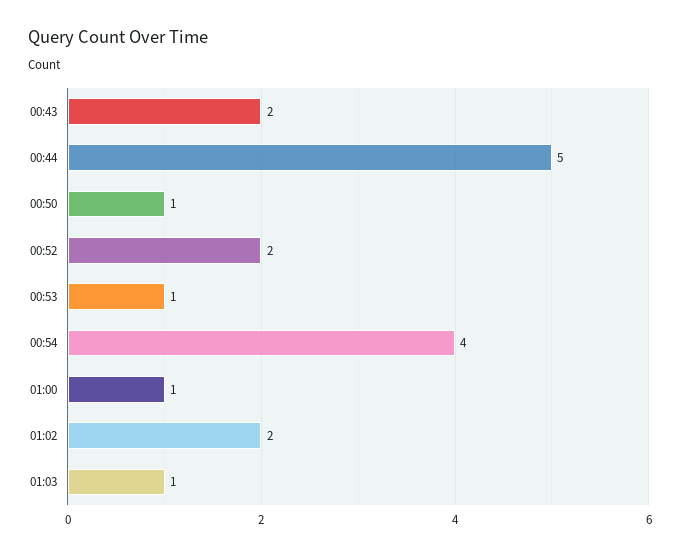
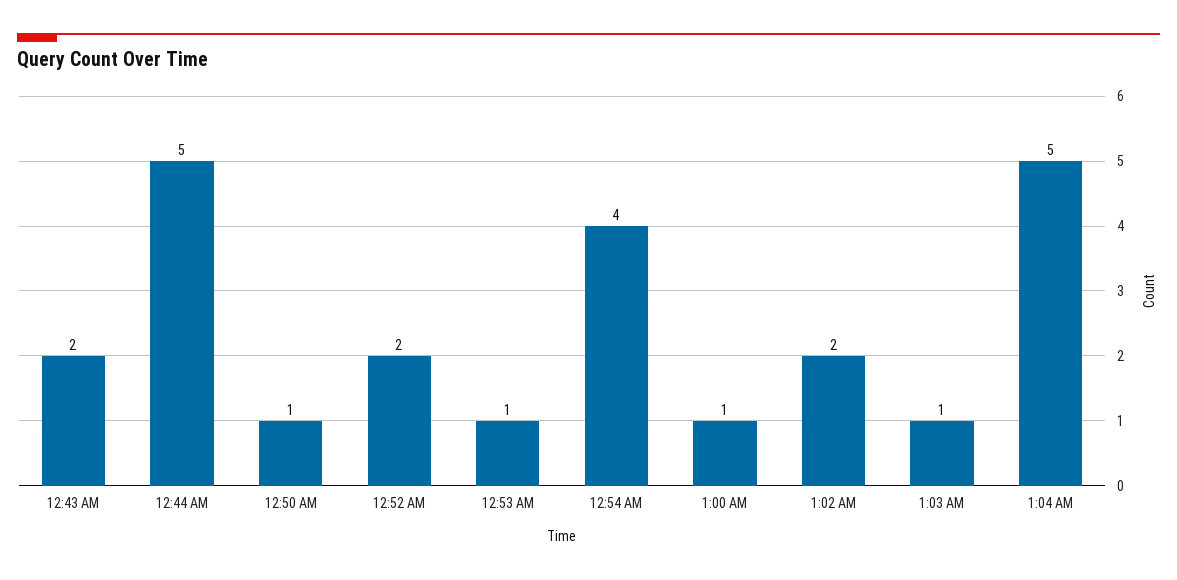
1:04 AM: none -> 5

